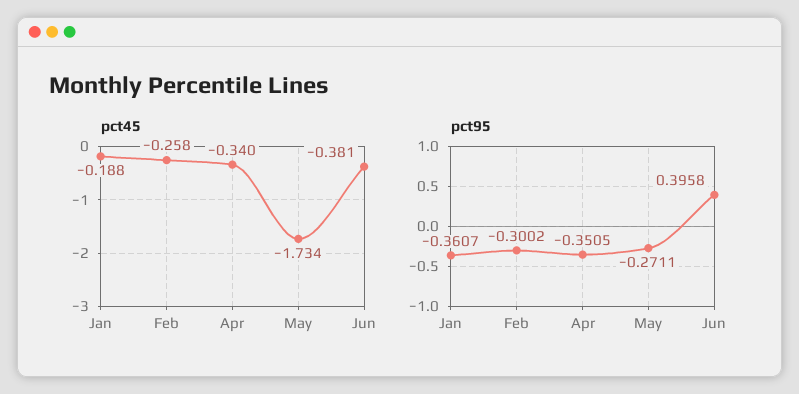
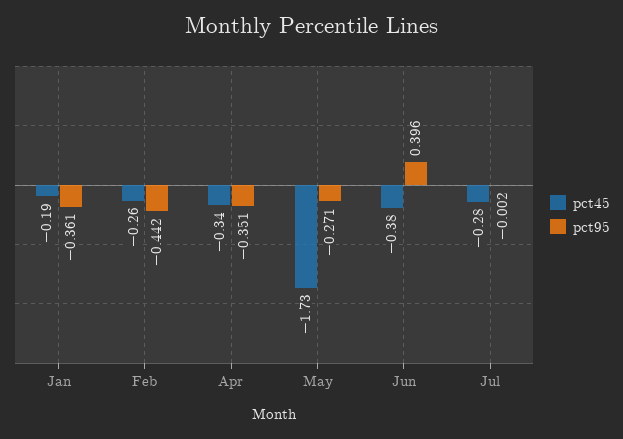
pct95, Feb: -0.3002 -> -0.442
pct45, Jul: none -> -0.28
pct95, Jul: none -> -0.002

